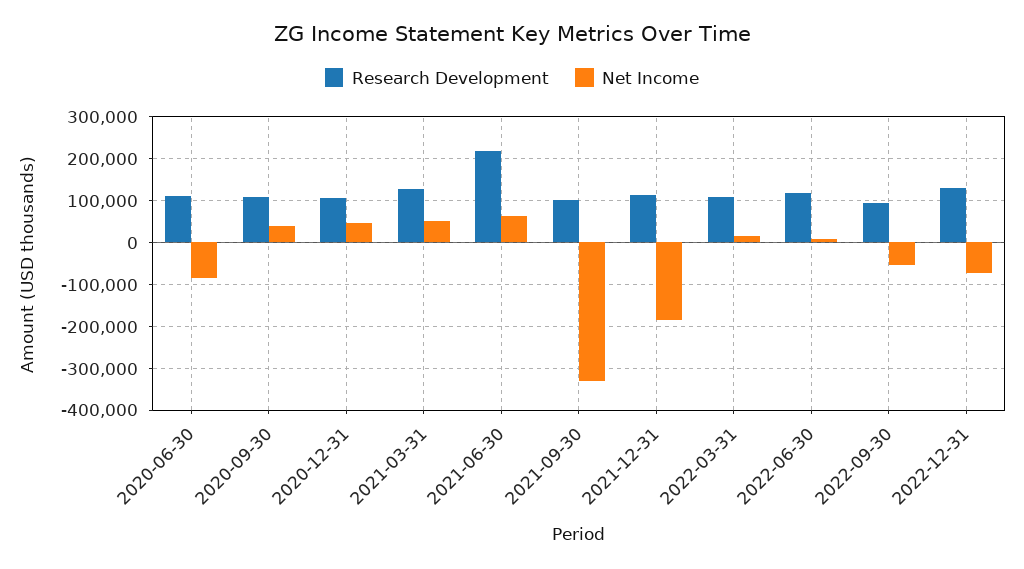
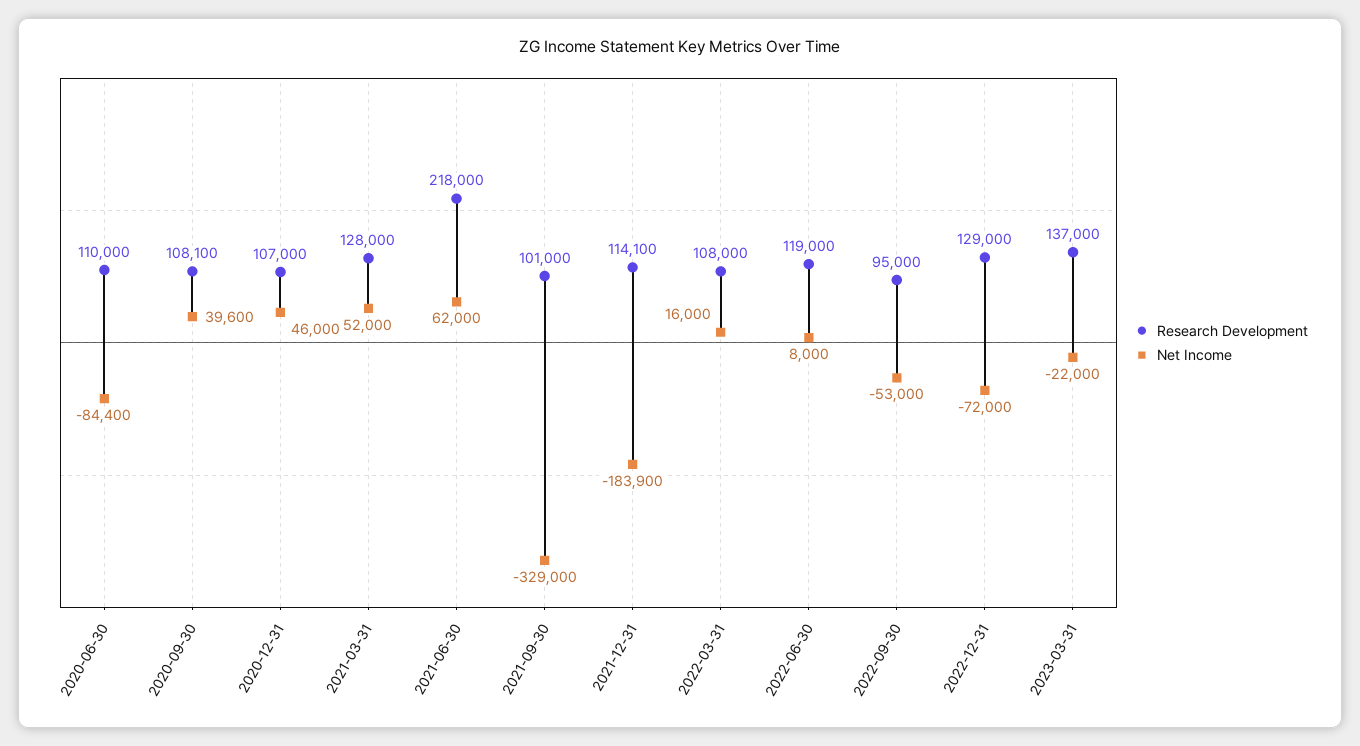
Research Development, 2023-03-31: none -> 137000
Net Income, 2023-03-31: none -> -22000

